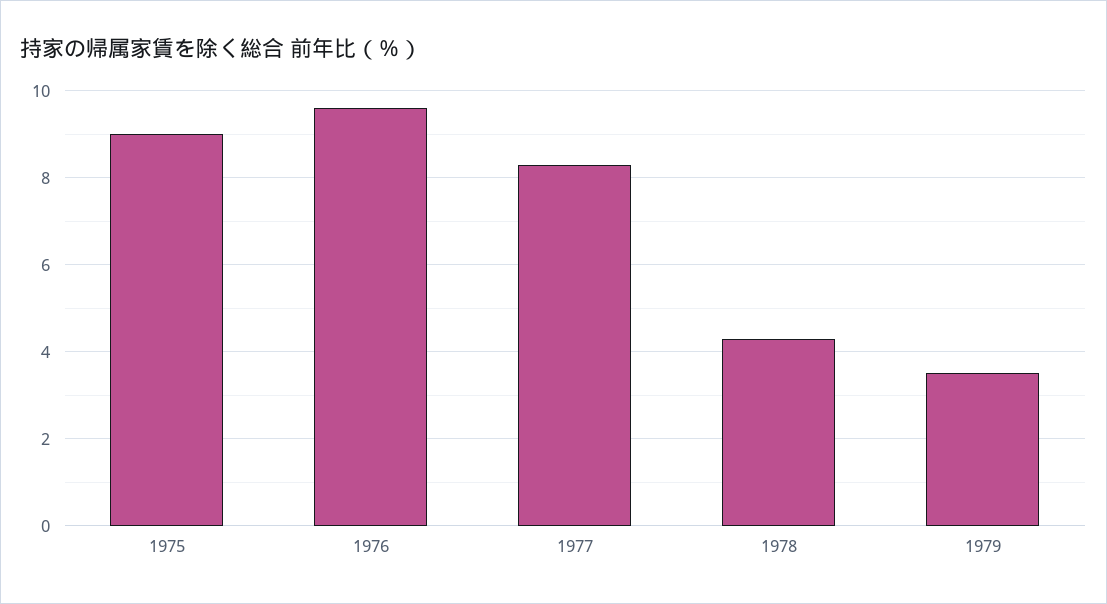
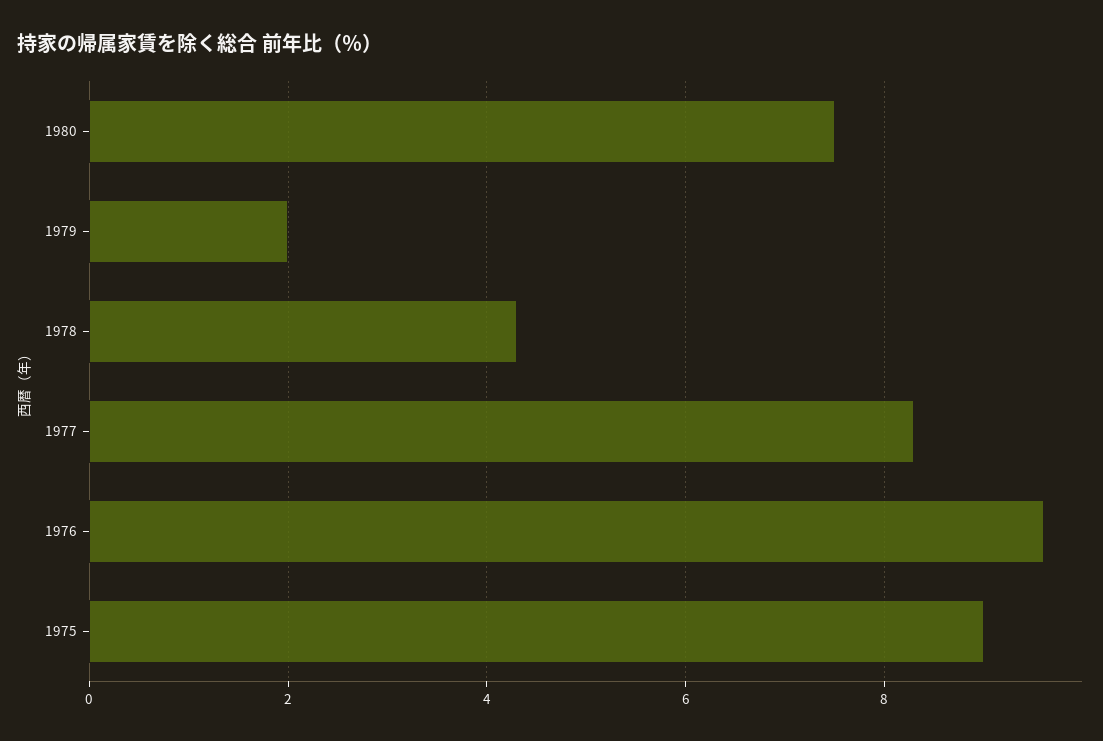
1979: 3.5 -> 2
1980: none -> 7.5

